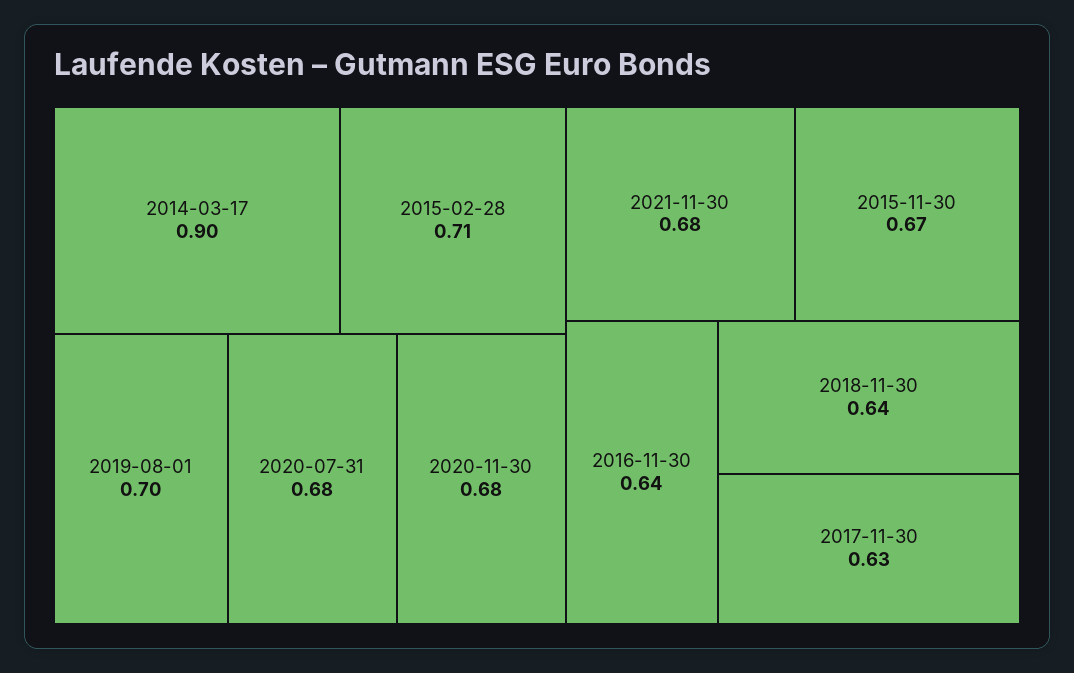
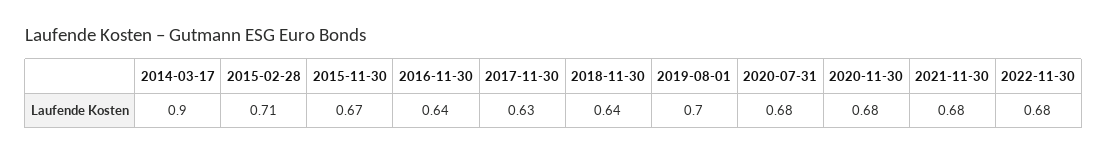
2022-11-30: none -> 0.68

